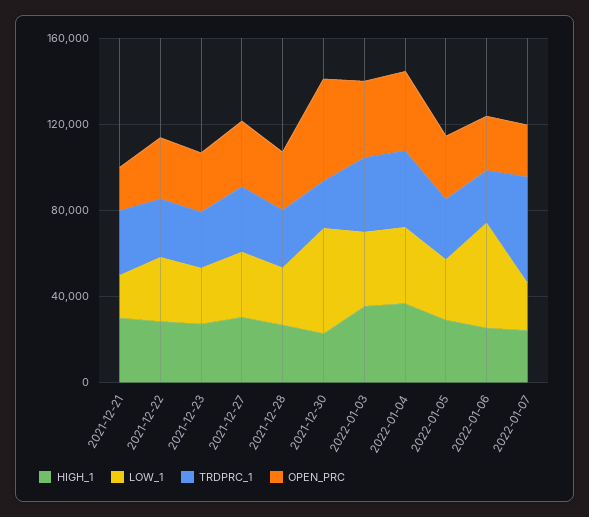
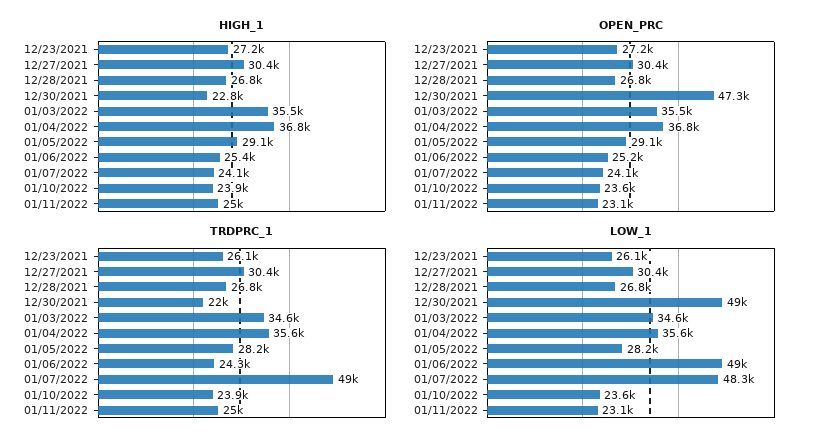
HIGH_1, 2021-12-21: 30000 -> none
LOW_1, 2021-12-21: 20000 -> none
TRDPRC_1, 2021-12-21: 30000 -> none
OPEN_PRC, 2021-12-21: 20000 -> none
HIGH_1, 2021-12-22: 30000 -> none
LOW_1, 2021-12-22: 30000 -> none
TRDPRC_1, 2021-12-22: 30000 -> none
OPEN_PRC, 2021-12-22: 30000 -> none
LOW_1, 2022-01-07: 20000 -> 48300
HIGH_1, 01/10/2022: none -> 23900
HIGH_1, 01/11/2022: none -> 25000
OPEN_PRC, 01/10/2022: none -> 23600
OPEN_PRC, 01/11/2022: none -> 23100
TRDPRC_1, 01/10/2022: none -> 23900
TRDPRC_1, 01/11/2022: none -> 25000
LOW_1, 01/10/2022: none -> 23600
LOW_1, 01/11/2022: none -> 23100

